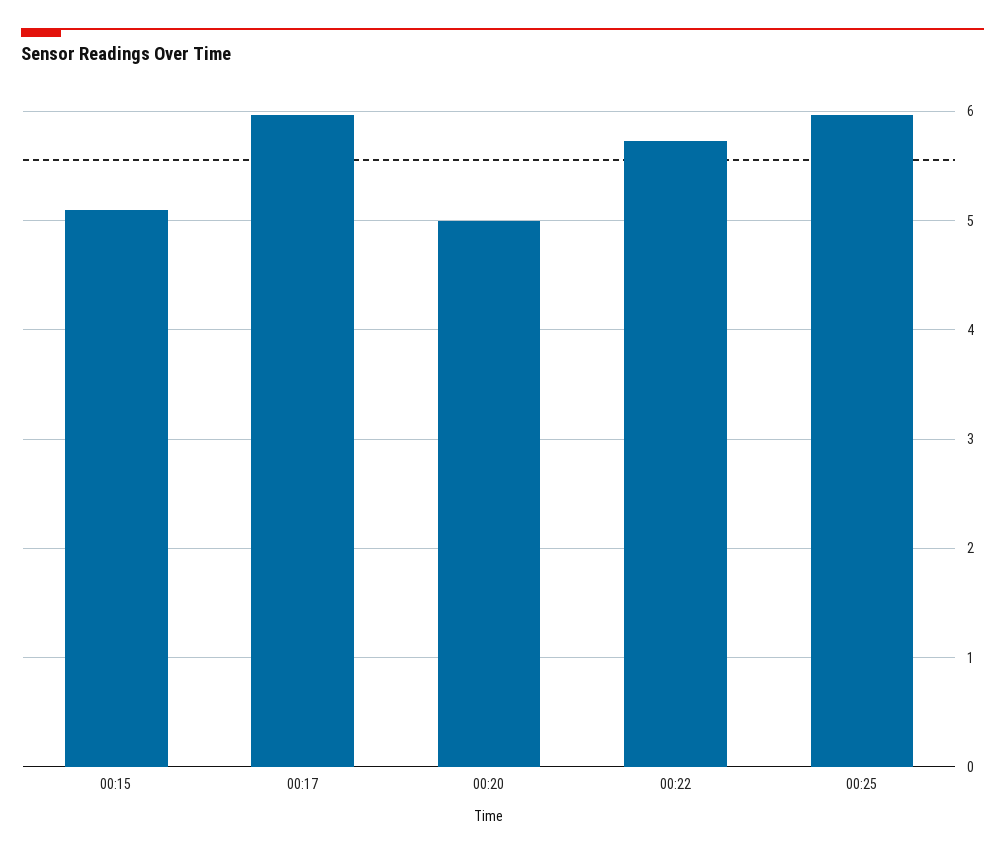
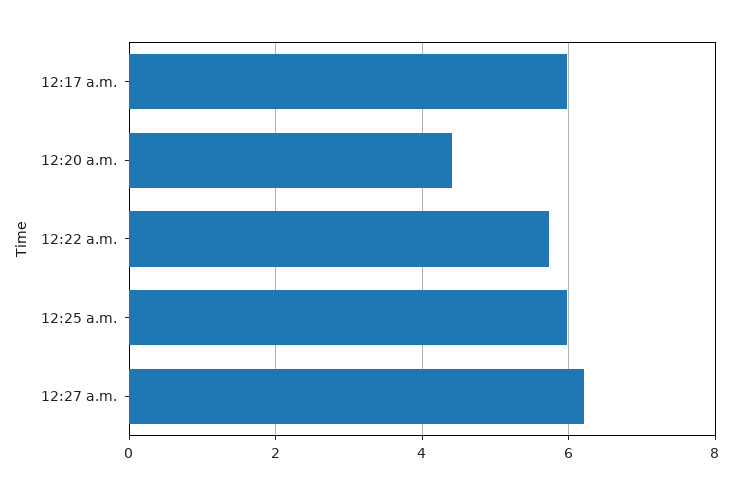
00:15: 5.1 -> none
00:20: 5 -> 4.4
12:27 a.m.: none -> 6.2

